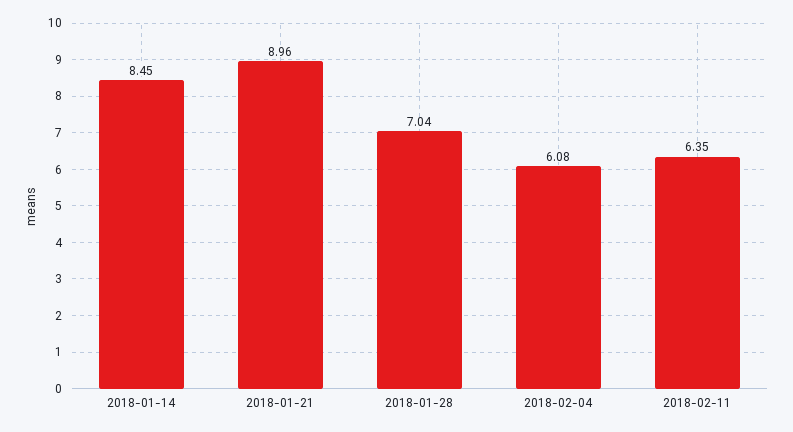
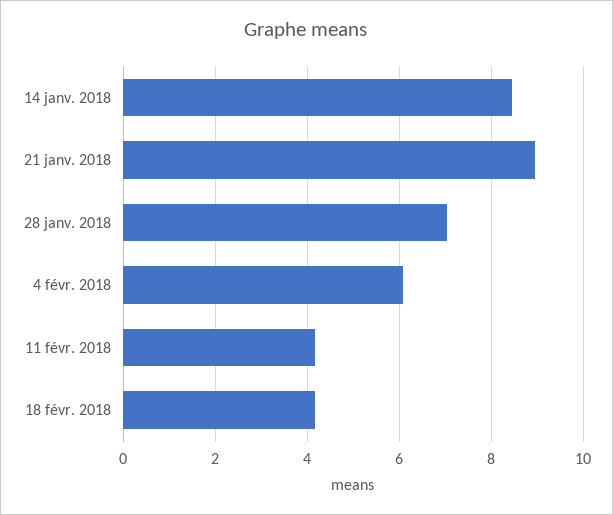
2018-02-11: 6.35 -> 4.2
18 févr. 2018: none -> 4.2

